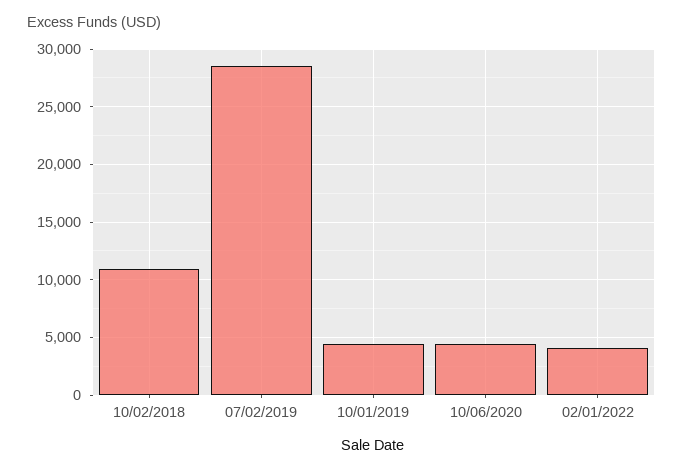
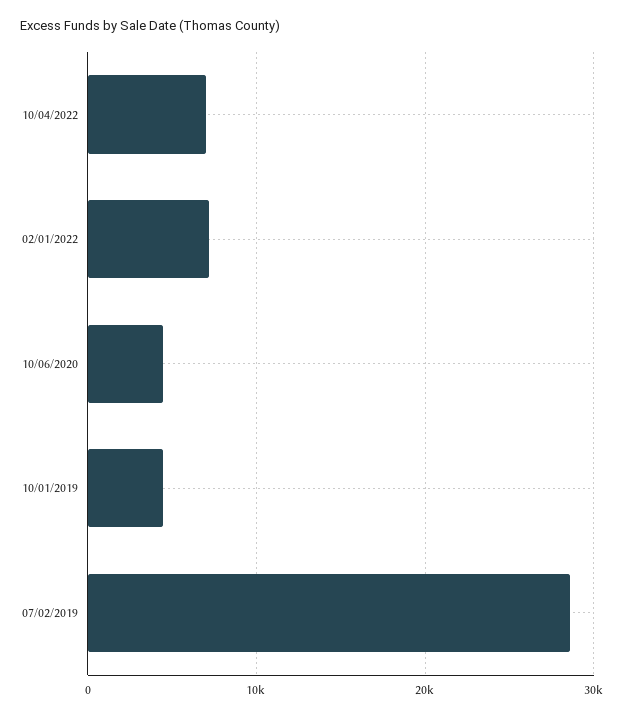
10/02/2018: 11000 -> none
02/01/2022: 4000 -> 7000
10/04/2022: none -> 7000

